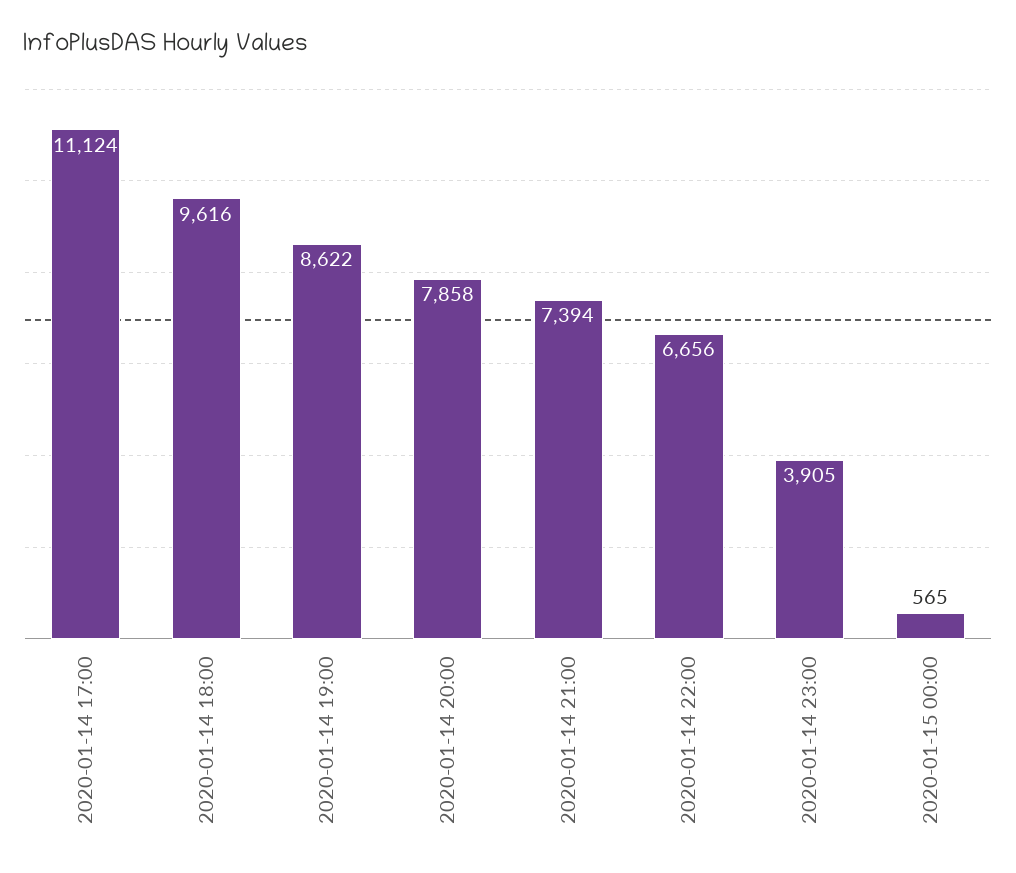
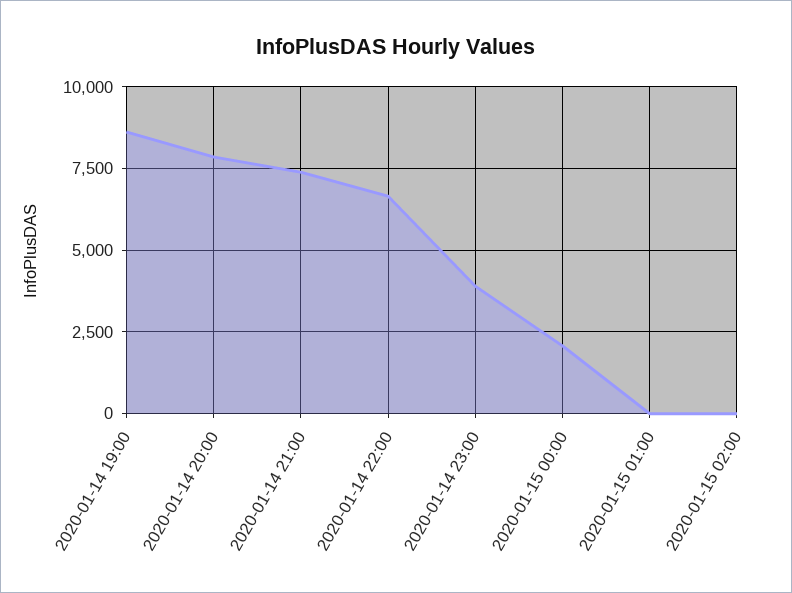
2020-01-14 17:00: 11124 -> none
2020-01-14 18:00: 9616 -> none
2020-01-15 00:00: 565 -> 2000
2020-01-15 01:00: none -> 0
2020-01-15 02:00: none -> 0

